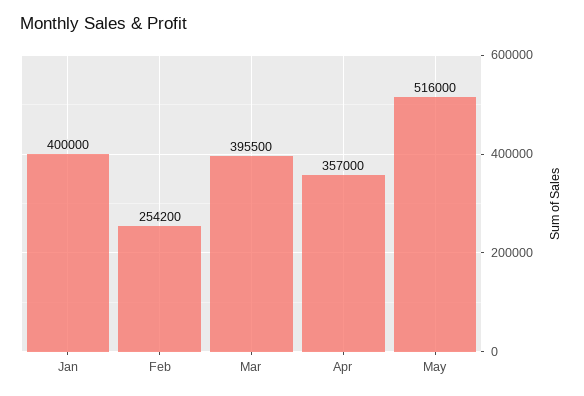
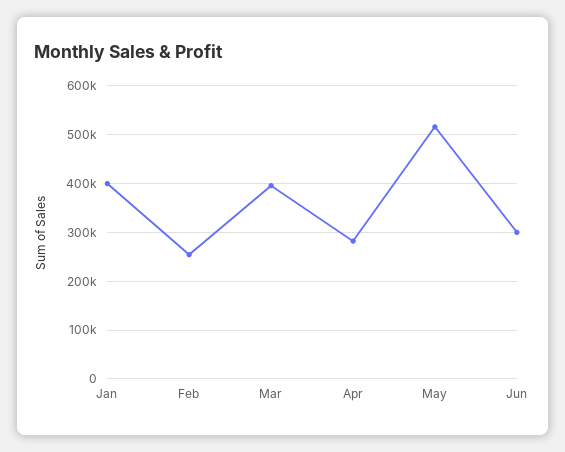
Apr: 357000 -> 280000
Jun: none -> 300000

